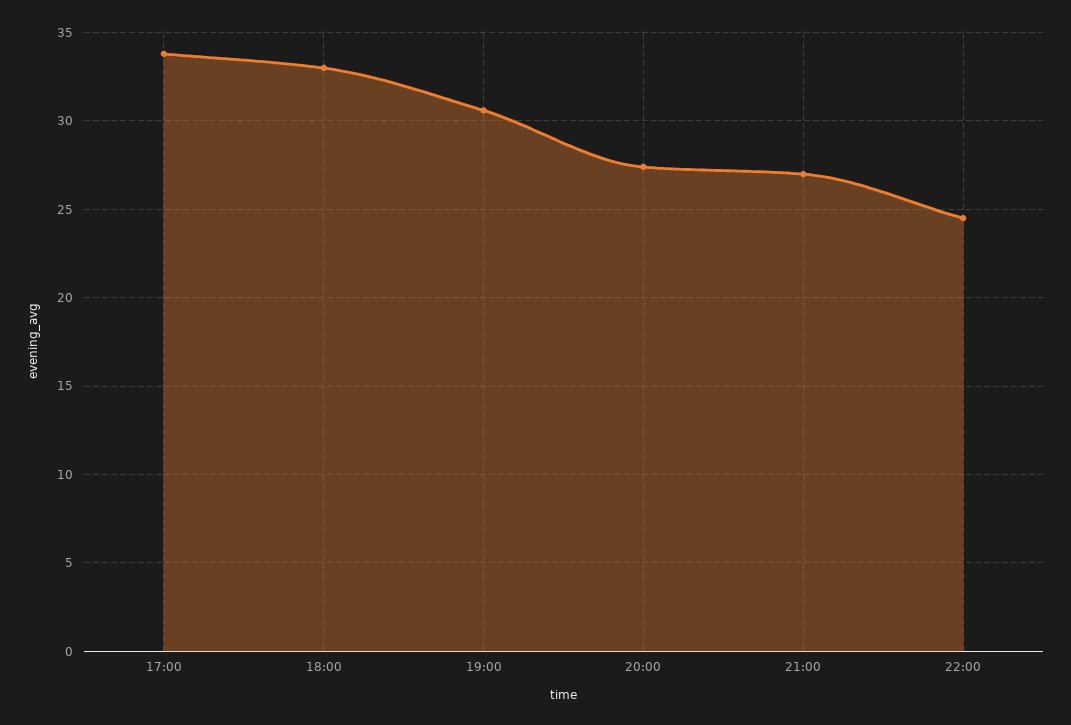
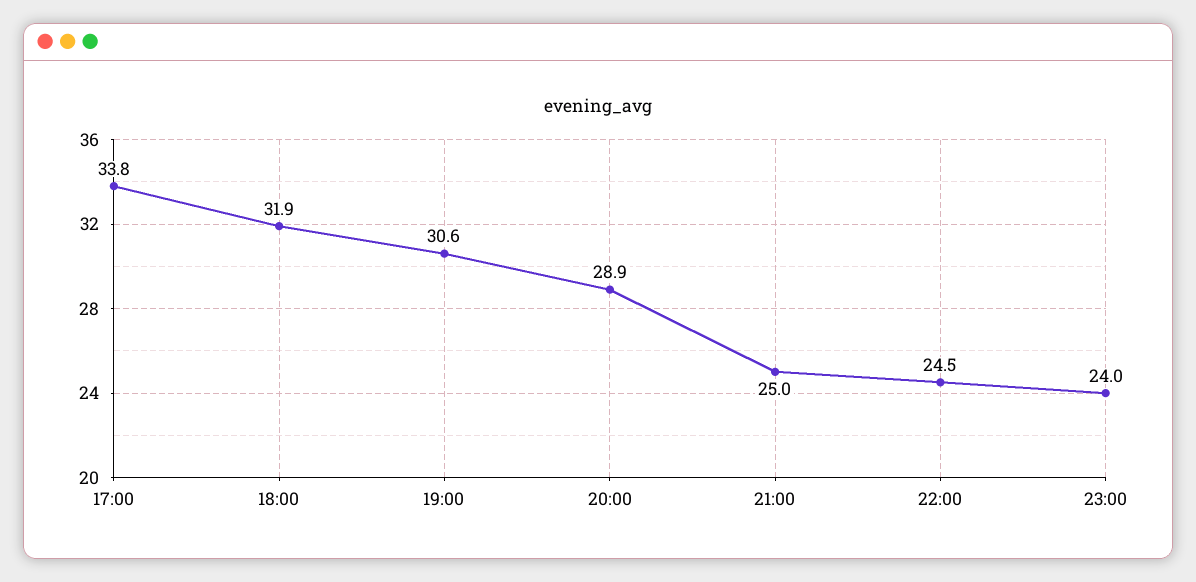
18:00: 33 -> 31.9
20:00: 27.5 -> 28.9
21:00: 27 -> 25
23:00: none -> 24

